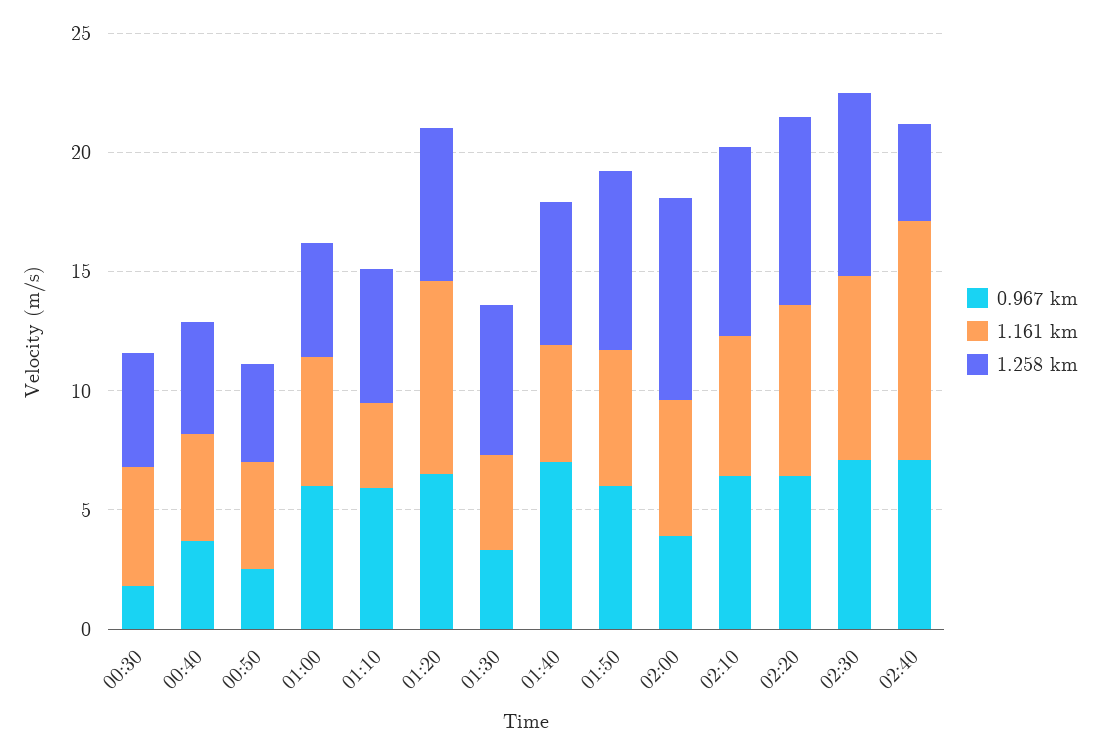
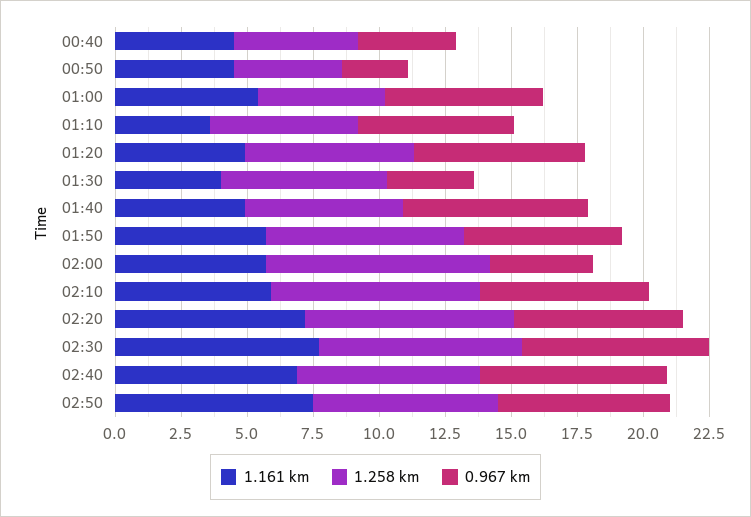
0.967 km, 00:30: 2 -> none
1.161 km, 00:30: 5 -> none
1.258 km, 00:30: 5 -> none
1.161 km, 01:20: 8 -> 5
1.161 km, 02:40: 10 -> 7
1.258 km, 02:40: 4 -> 7
1.161 km, 02:50: none -> 7.5
1.258 km, 02:50: none -> 7
0.967 km, 02:50: none -> 6.5

